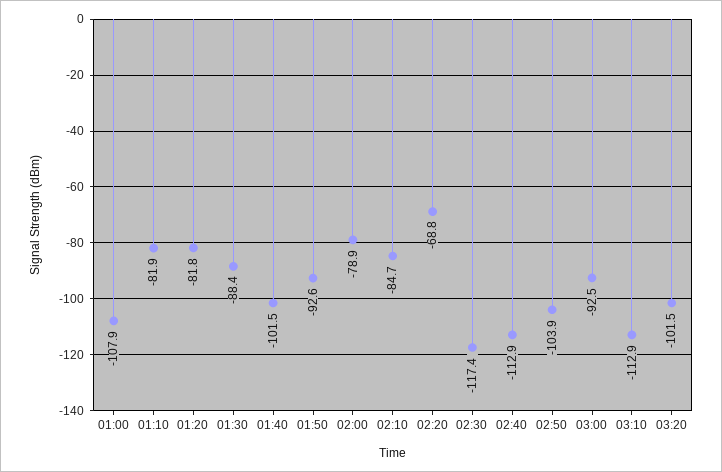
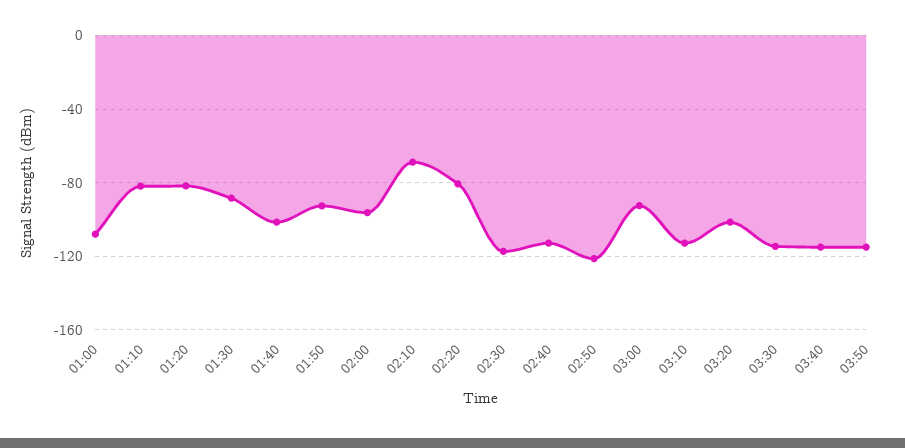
02:00: -78.9 -> -95
02:10: -84.7 -> -70
02:20: -68.8 -> -80
02:50: -103.9 -> -120
03:30: none -> -115
03:40: none -> -115
03:50: none -> -115

